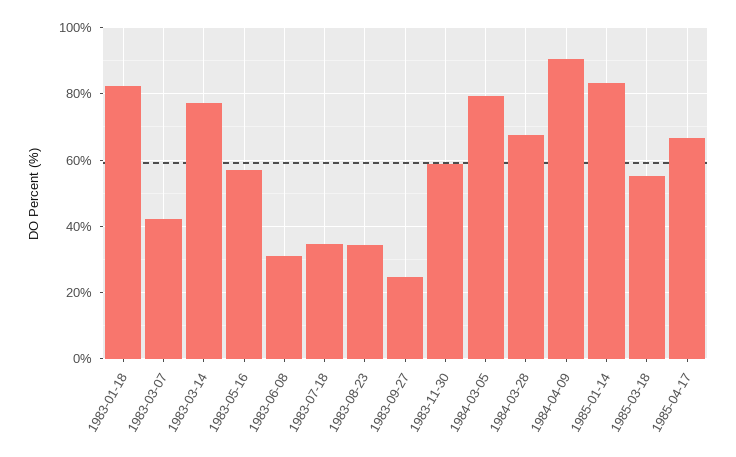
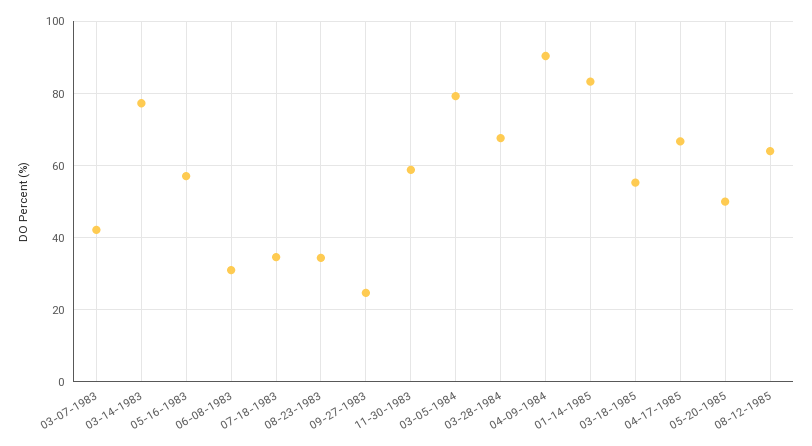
1983-01-18: 82 -> none
05-20-1985: none -> 50
08-12-1985: none -> 64

